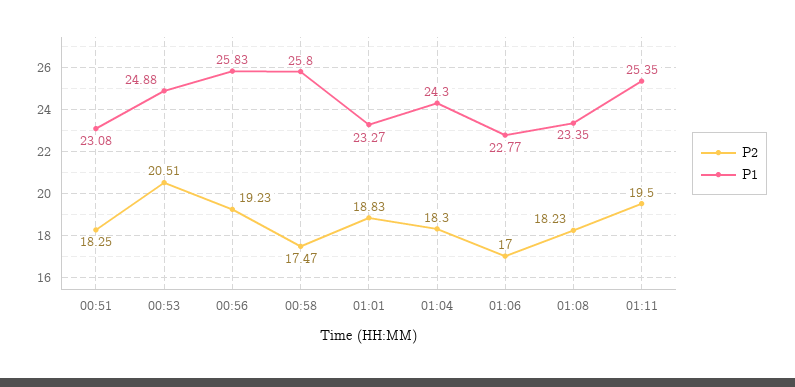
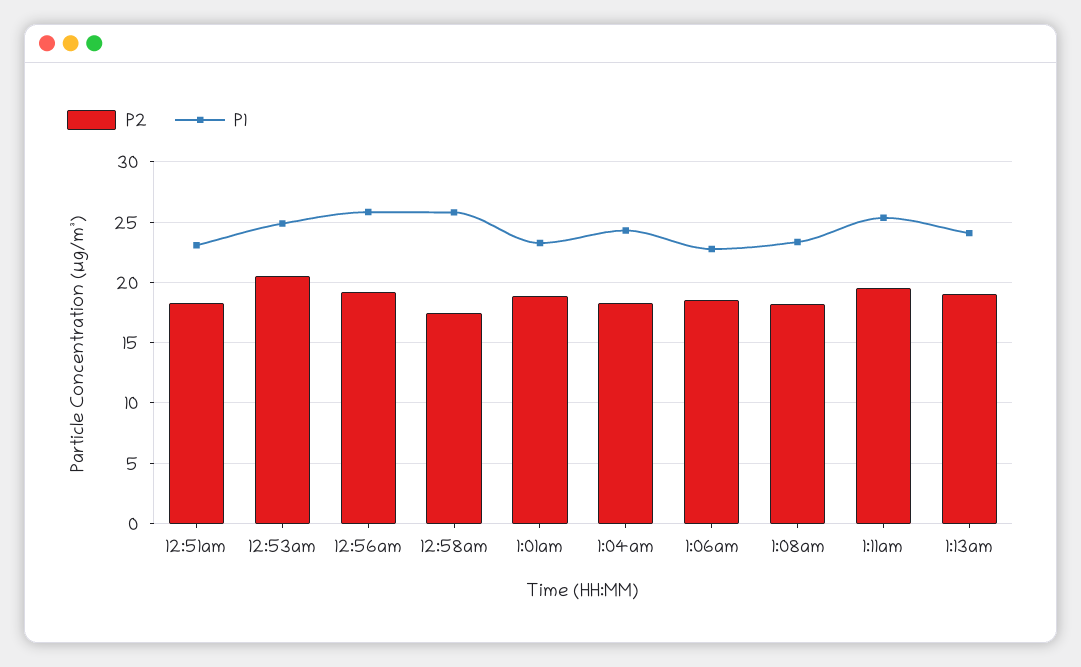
P2, 01:06: 17 -> 18.5
P2, 1:13am: none -> 19
P1, 1:13am: none -> 24

